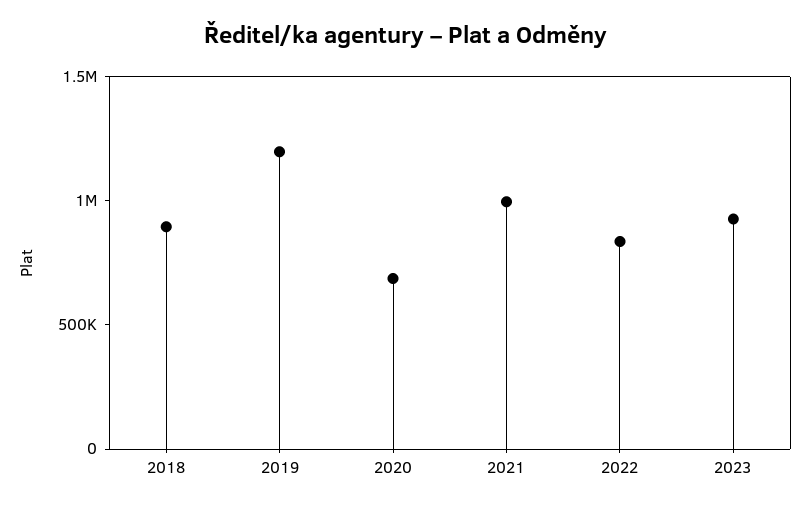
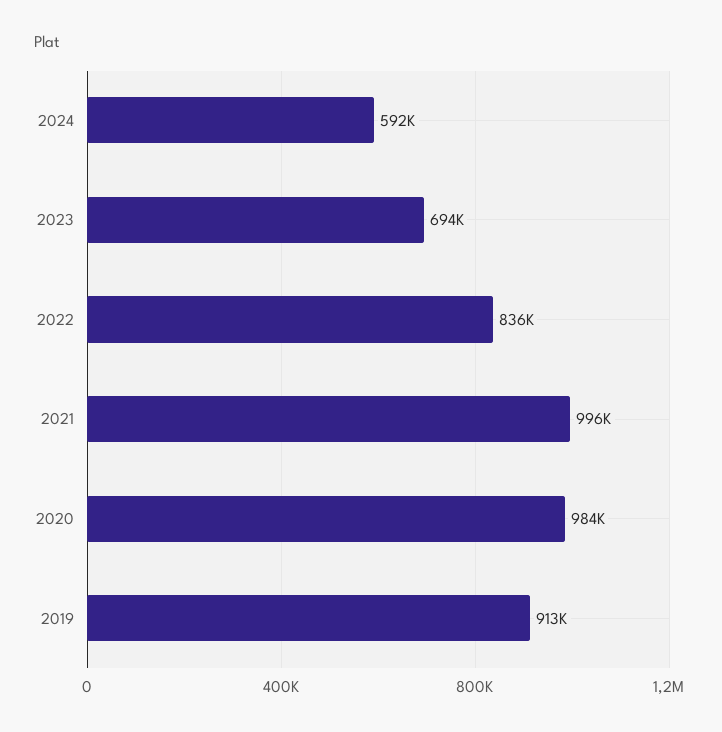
2018: 900000 -> none
2019: 1200000 -> 913000
2020: 700000 -> 984000
2023: 900000 -> 694000
2024: none -> 592000

